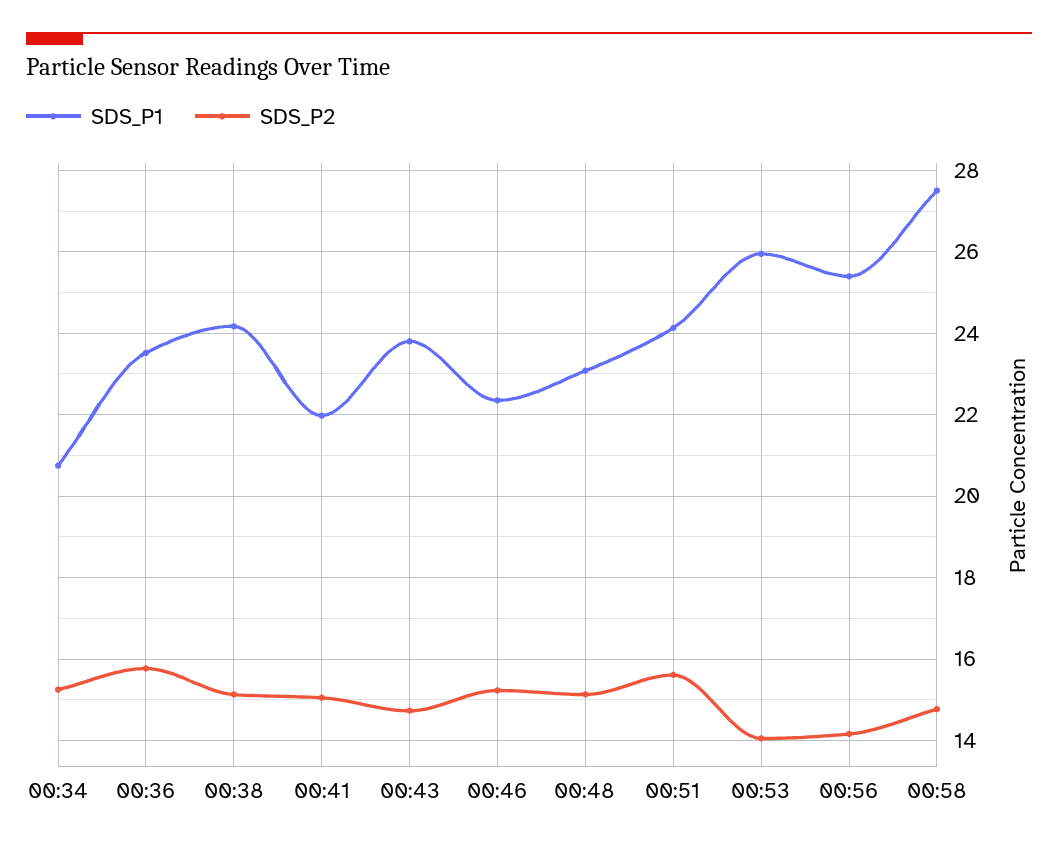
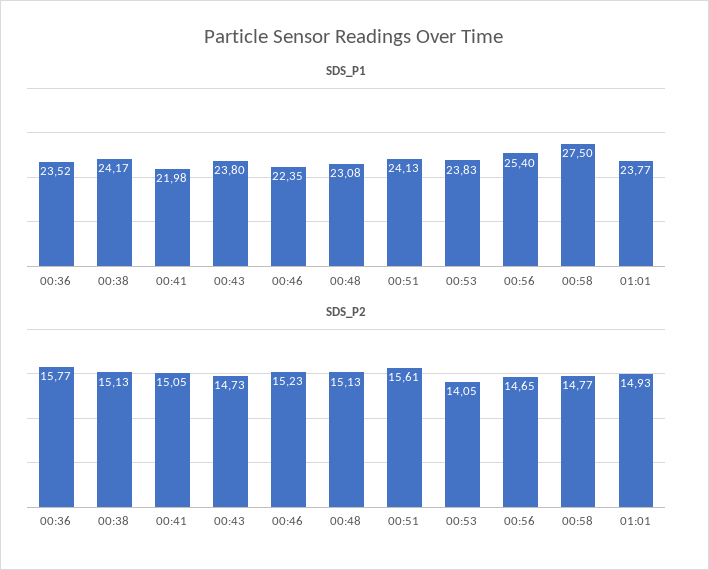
SDS_P1, 00:34: 20.8 -> none
SDS_P2, 00:34: 15.2 -> none
SDS_P1, 00:53: 26 -> 23.83
SDS_P2, 00:56: 14.2 -> 14.65
SDS_P1, 01:01: none -> 23.77
SDS_P2, 01:01: none -> 14.93

